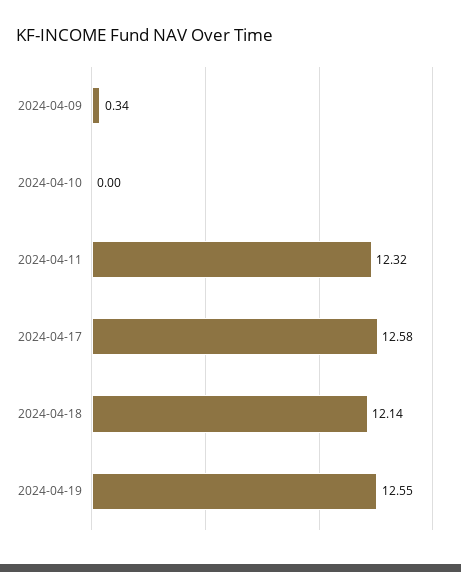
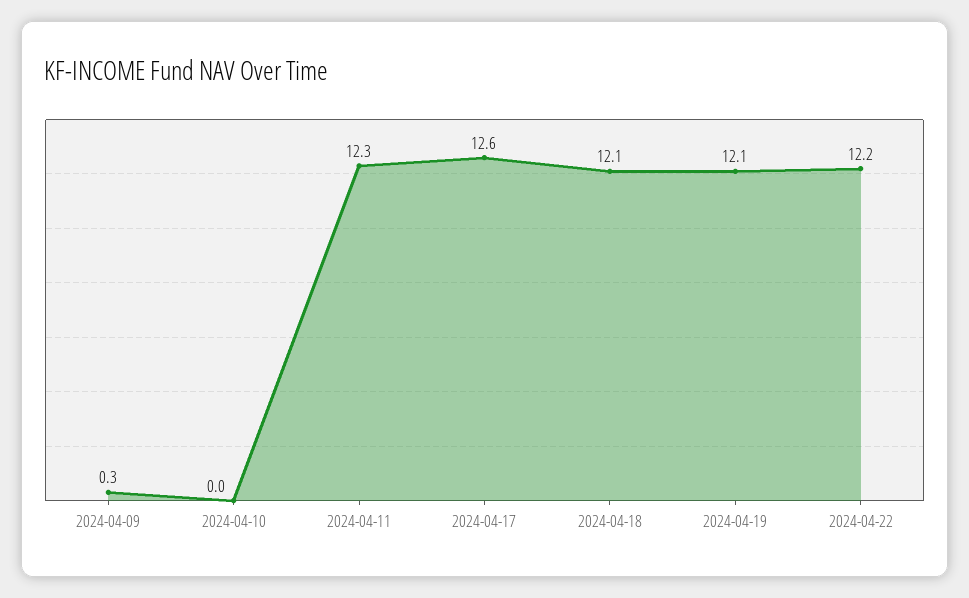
2024-04-19: 12.55 -> 12.1
2024-04-22: none -> 12.2

